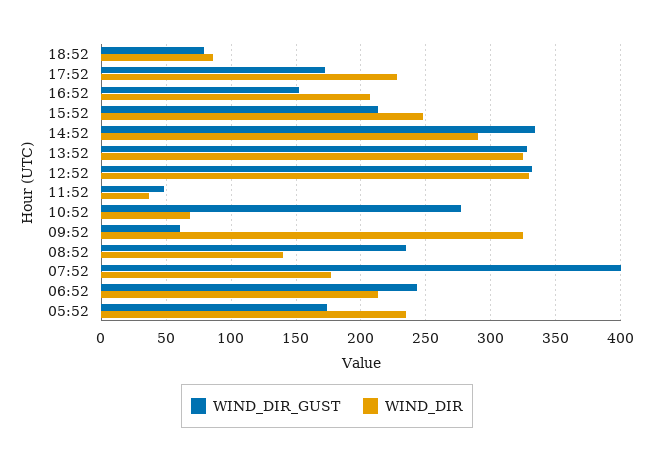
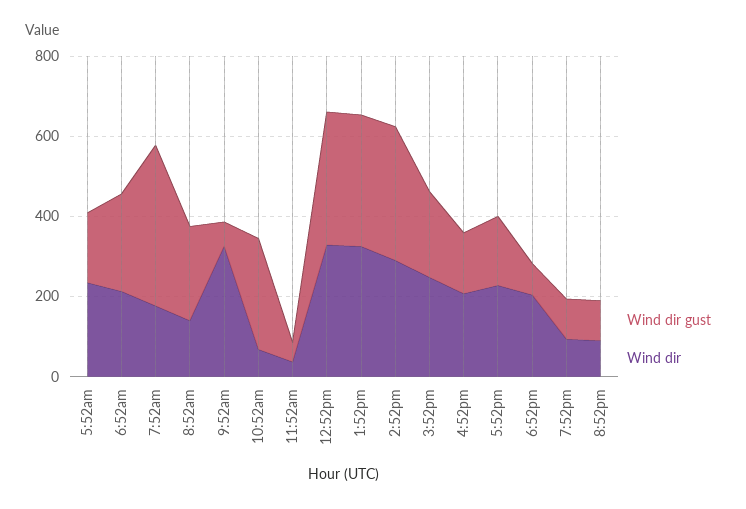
WIND_DIR, 18:52: 85 -> 200
WIND_DIR_GUST, 7:52pm: none -> 100
WIND_DIR, 7:52pm: none -> 100
WIND_DIR_GUST, 8:52pm: none -> 100
WIND_DIR, 8:52pm: none -> 100

